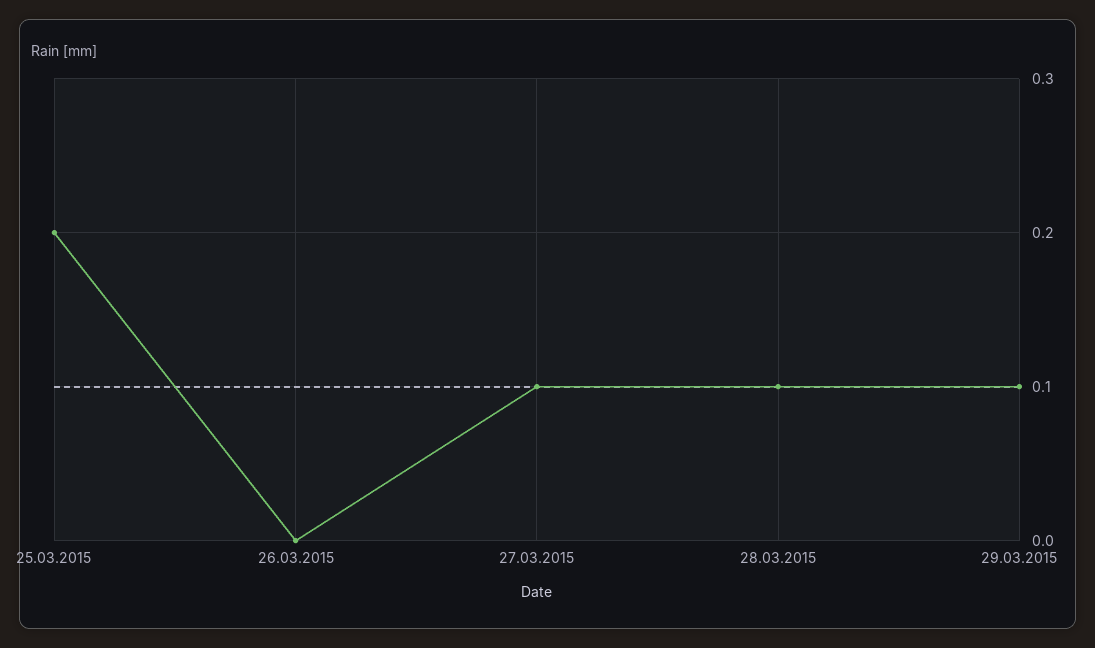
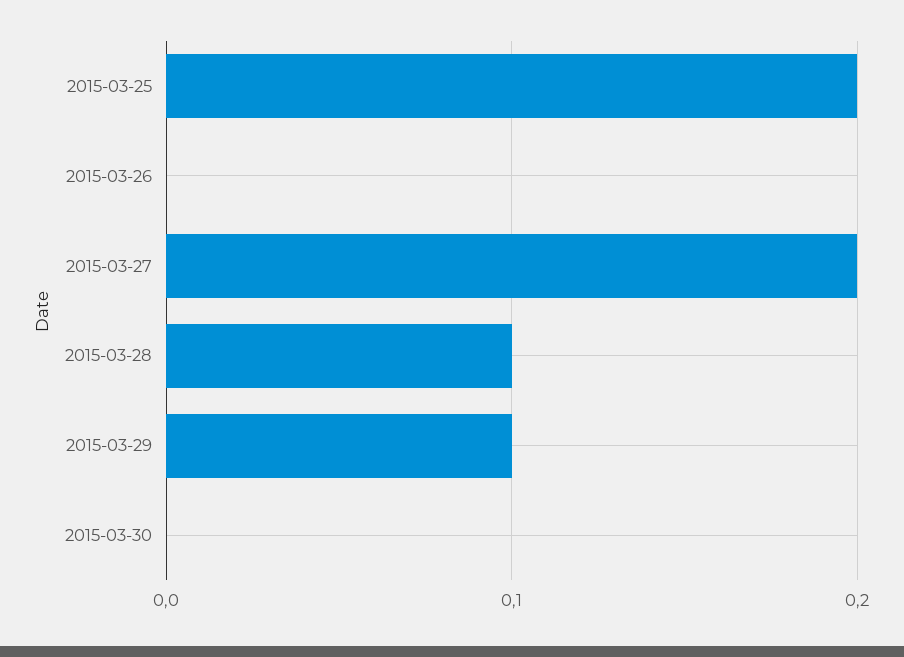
27.03.2015: 0.1 -> 0.2
2015-03-30: none -> 0

